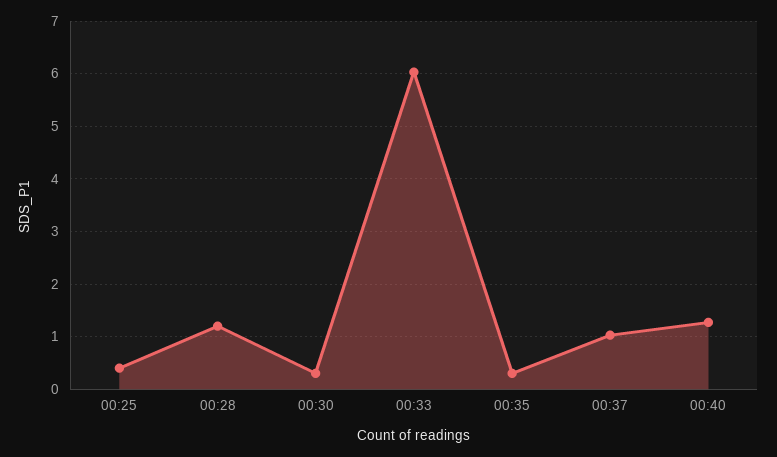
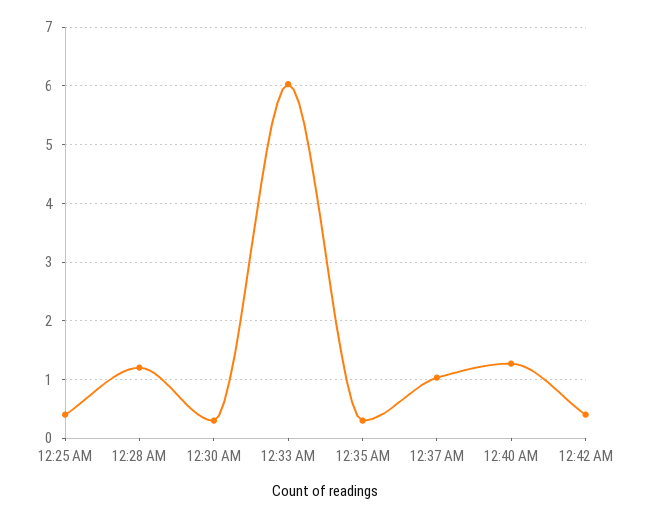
12:42 AM: none -> 0.4

